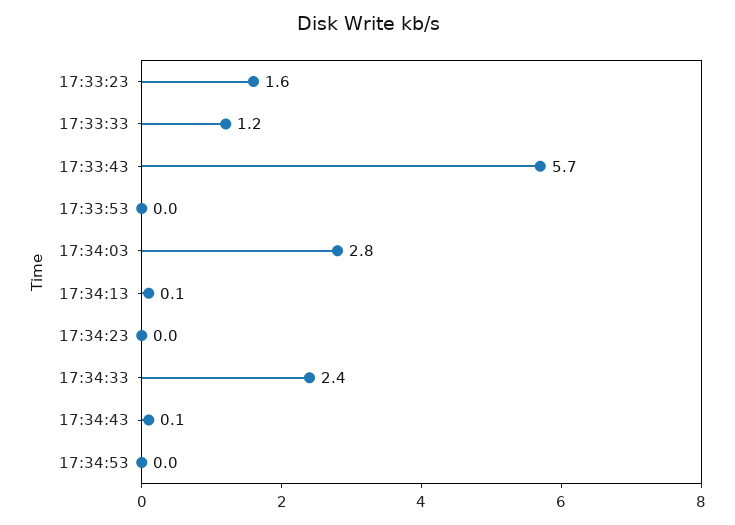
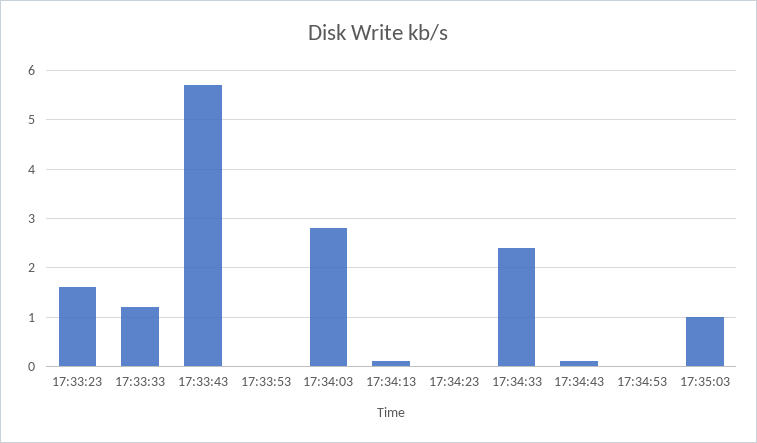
17:35:03: none -> 1

